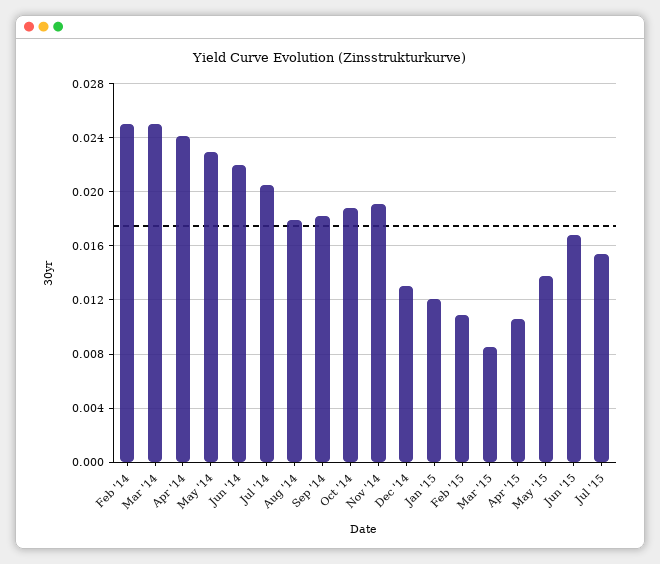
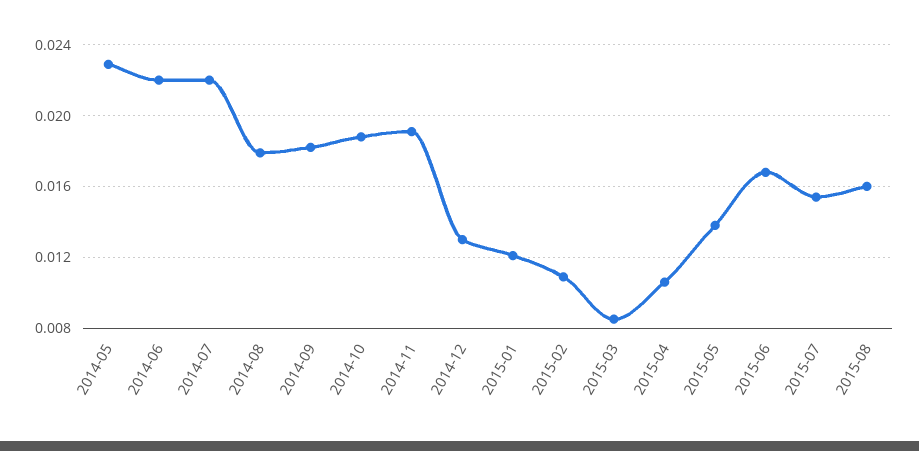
Feb '14: 0.025 -> none
Mar '14: 0.025 -> none
Apr '14: 0.024 -> none
Jul '14: 0.0205 -> 0.022
2015-08: none -> 0.016

